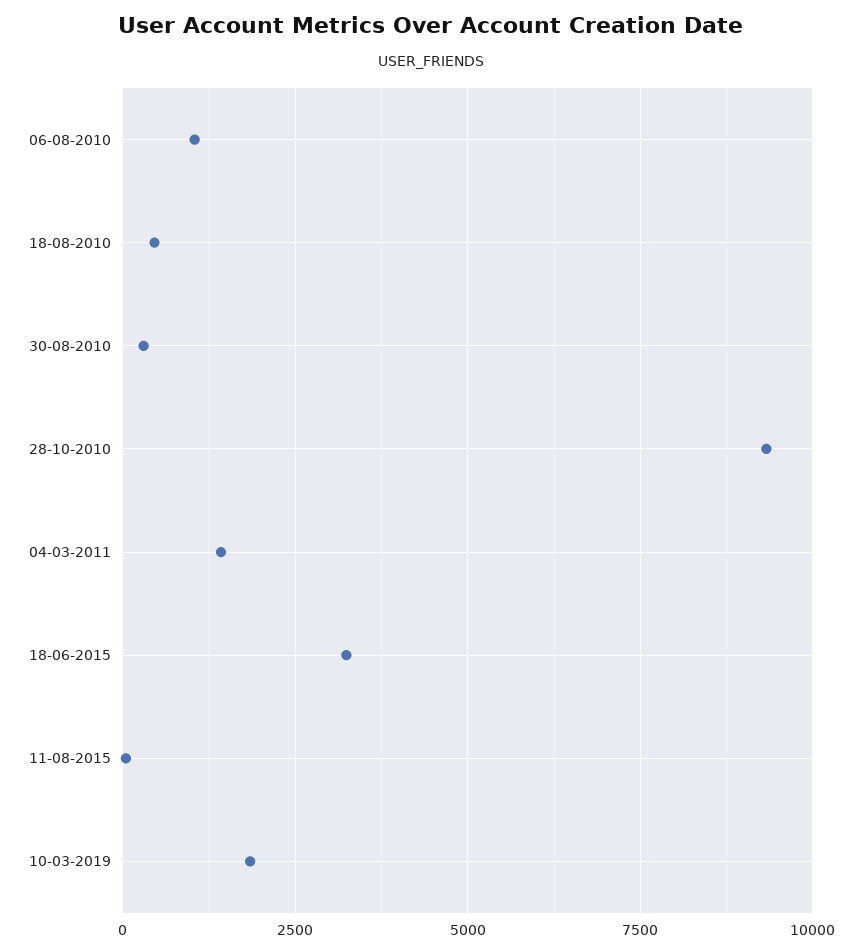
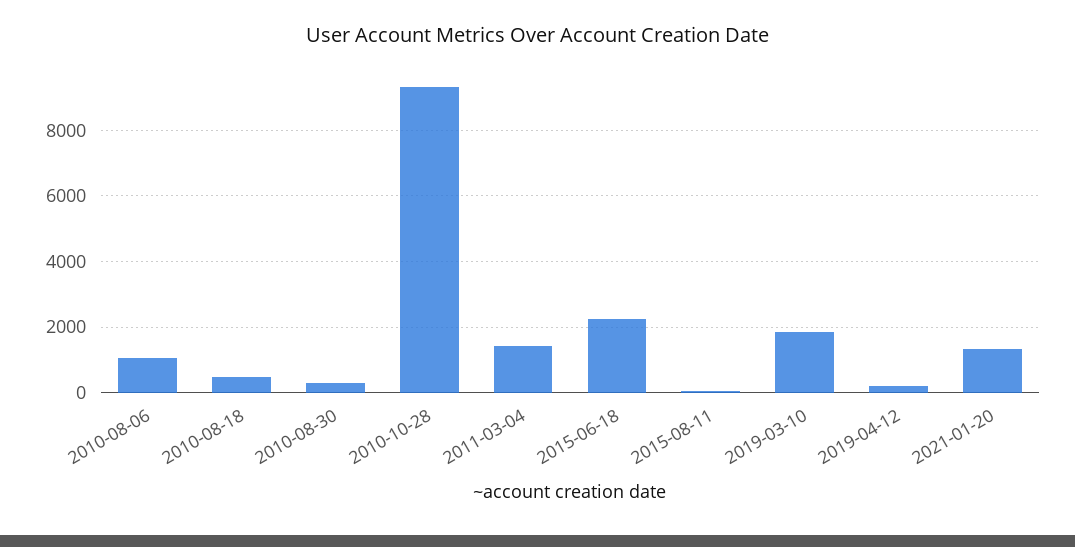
18-06-2015: 3250 -> 2200
2019-04-12: none -> 200
2021-01-20: none -> 1400

